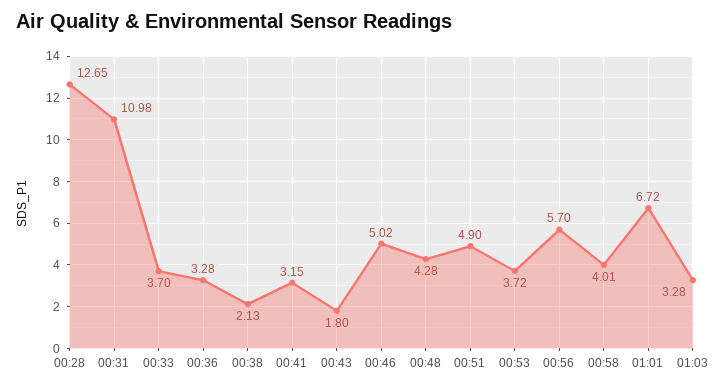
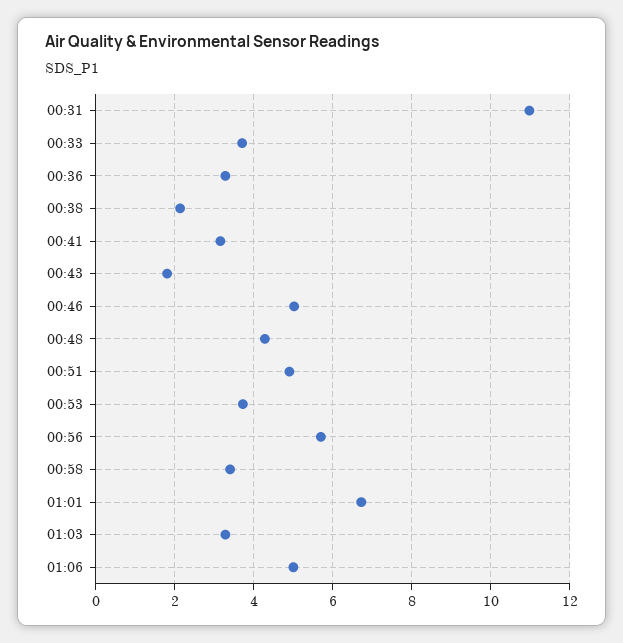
00:28: 12.65 -> none
00:58: 4.01 -> 3.4
01:06: none -> 5

